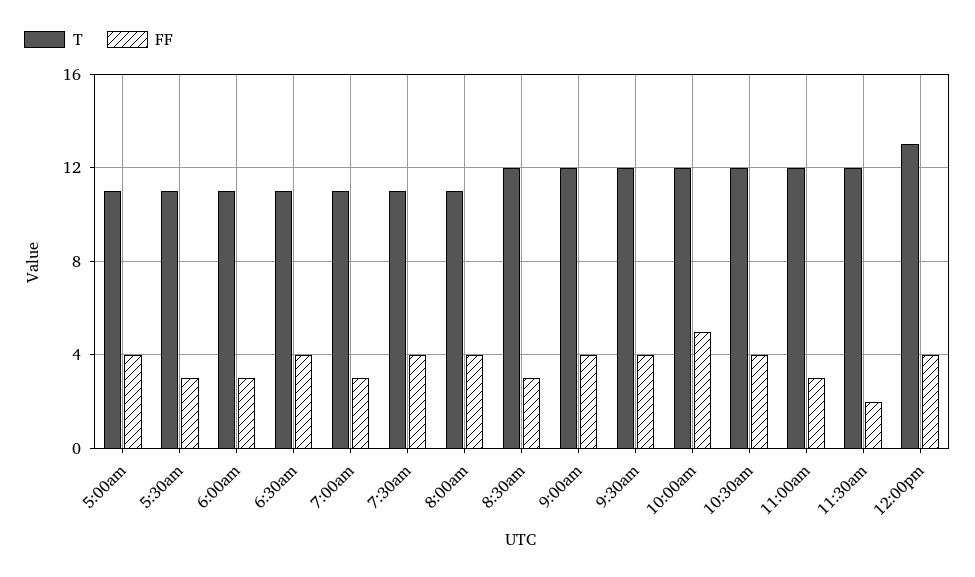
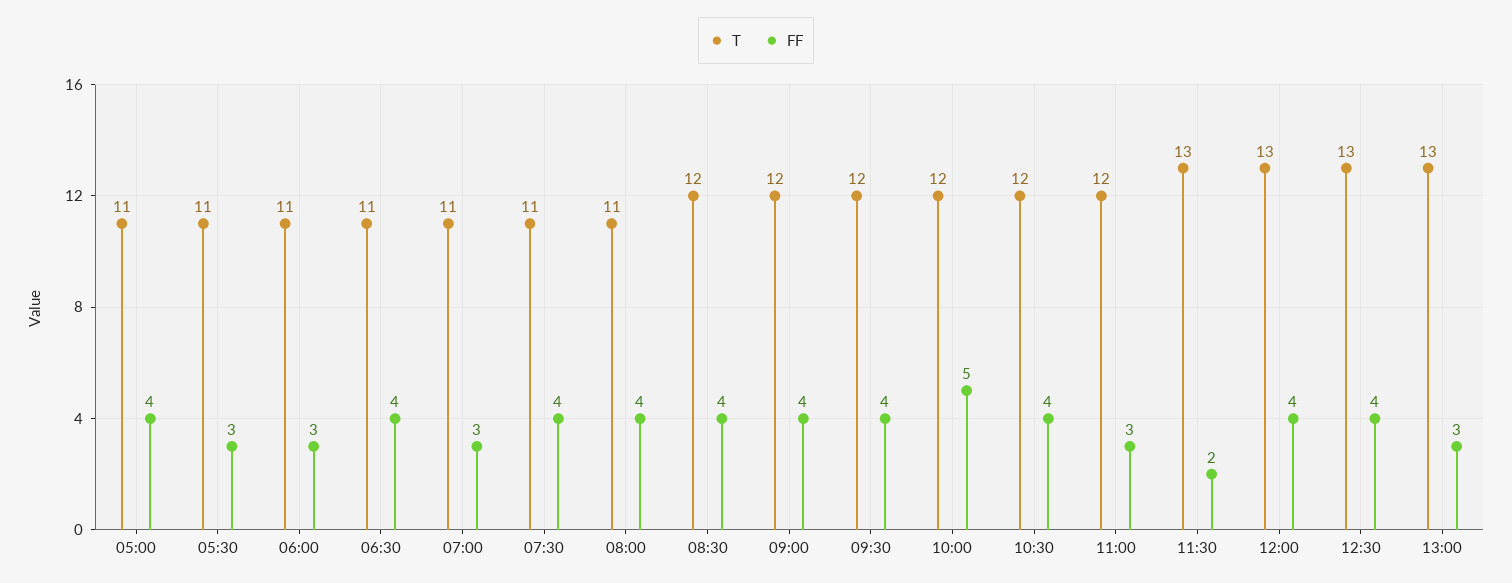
FF, 8:30am: 3 -> 4
T, 11:30am: 12 -> 13
T, 12:30: none -> 13
FF, 12:30: none -> 4
T, 13:00: none -> 13
FF, 13:00: none -> 3

